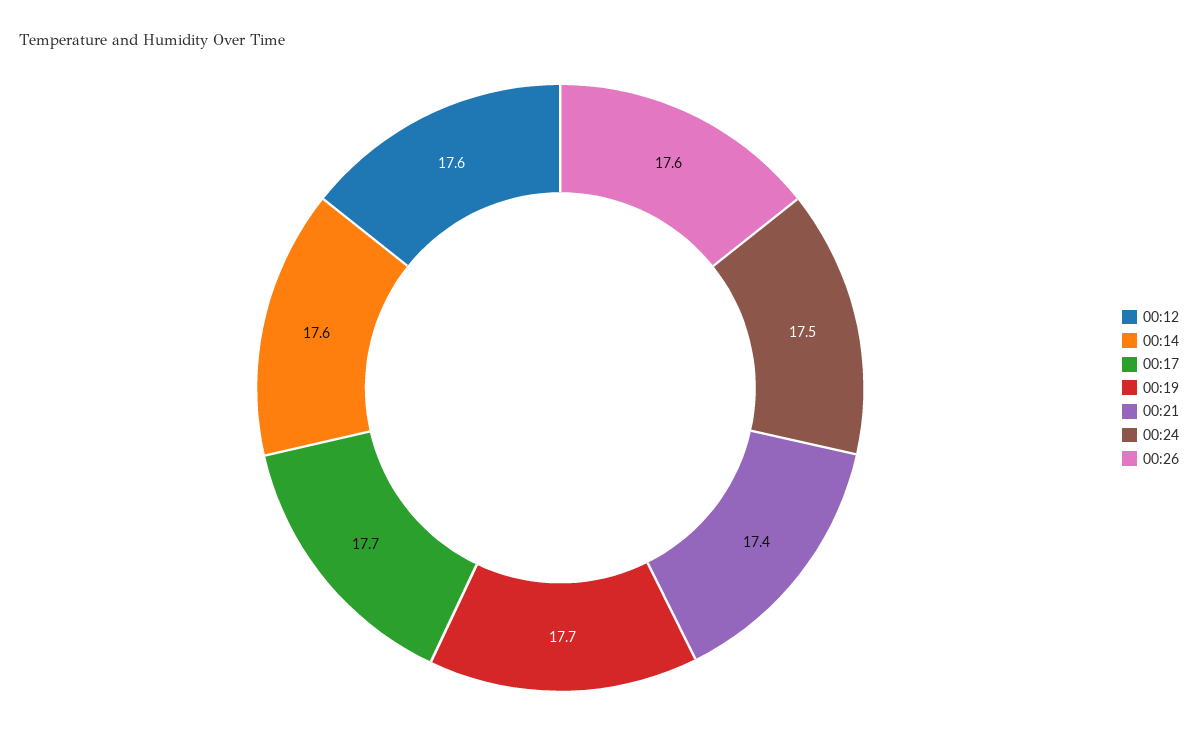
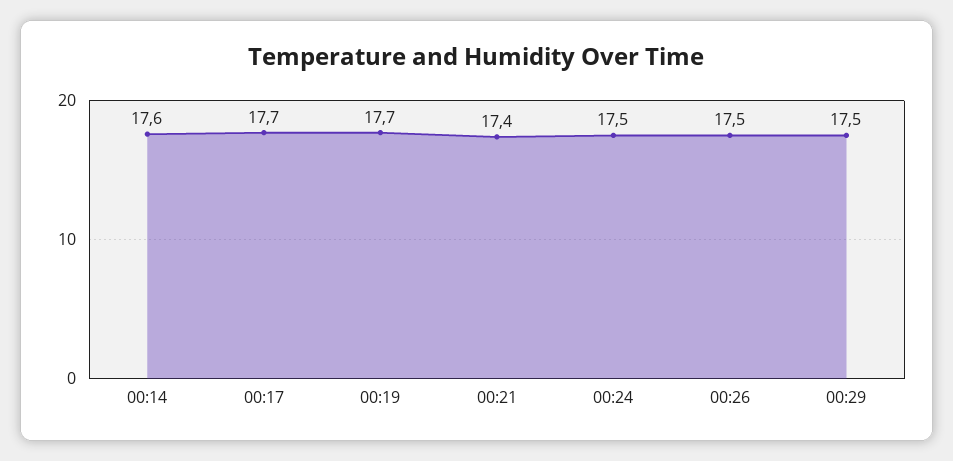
00:12: 17.6 -> none
00:26: 17.6 -> 17.5
00:29: none -> 17.5

